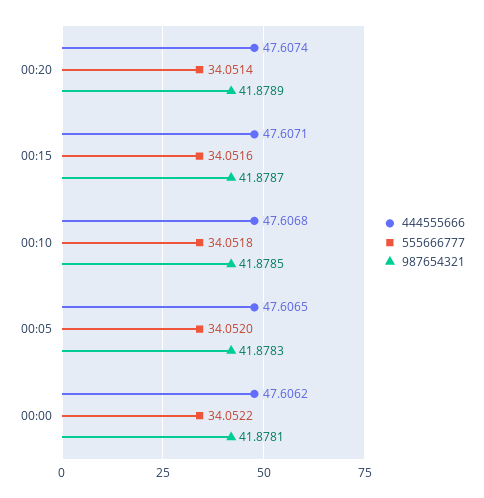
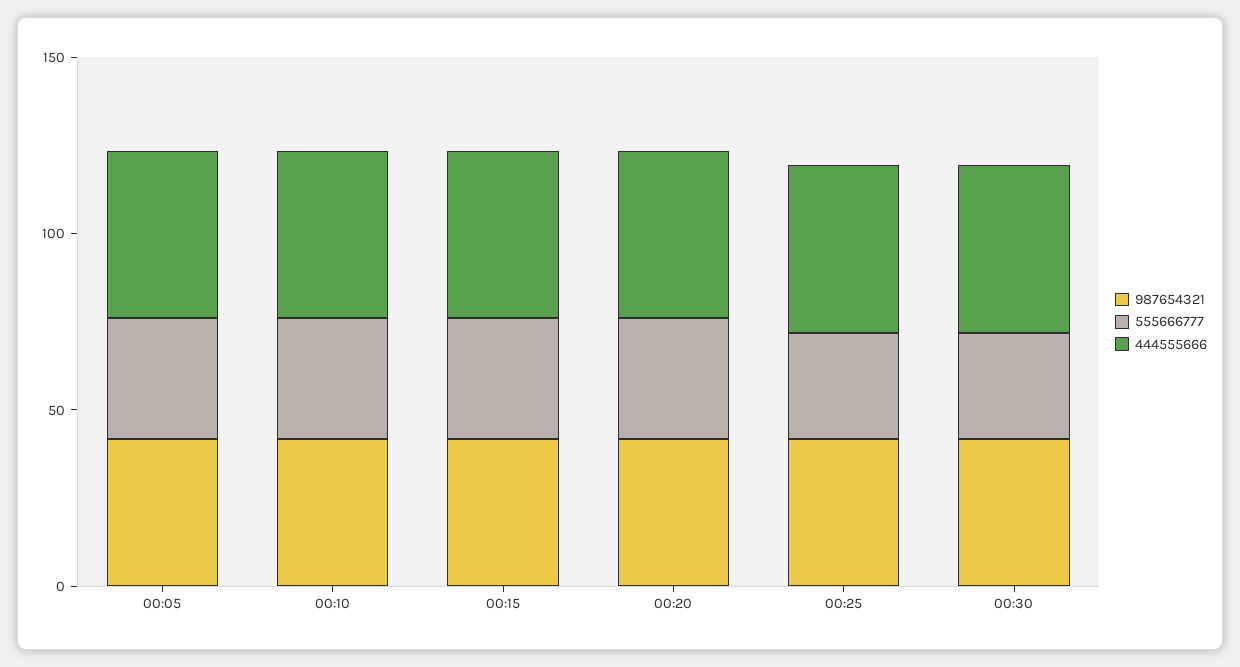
444555666, 00:00: 47.6062 -> none
555666777, 00:00: 34.0522 -> none
987654321, 00:00: 41.8781 -> none
987654321, 00:25: none -> 40
555666777, 00:25: none -> 30
444555666, 00:25: none -> 50
987654321, 00:30: none -> 40
555666777, 00:30: none -> 30
444555666, 00:30: none -> 50

